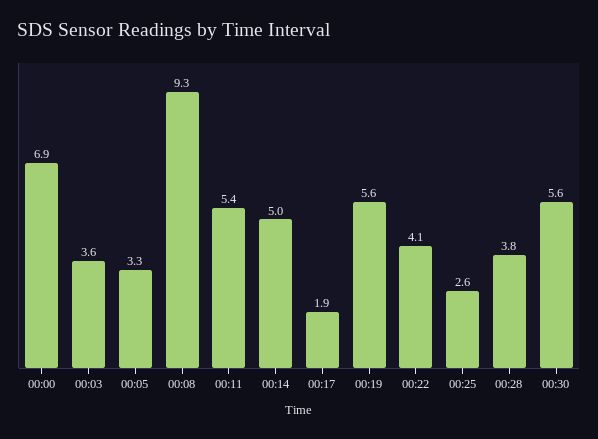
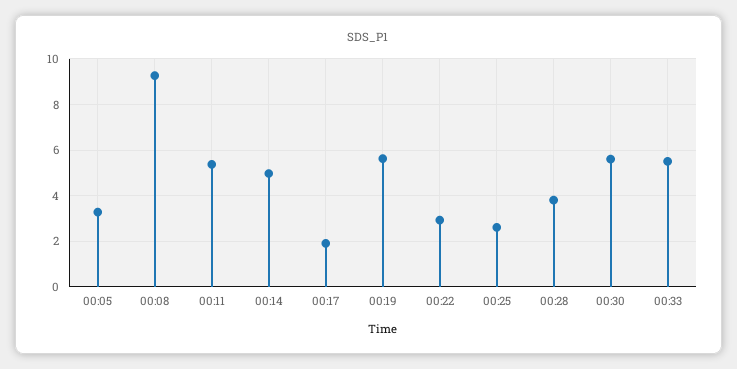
00:00: 6.9 -> none
00:03: 3.6 -> none
00:22: 4.1 -> 3
00:33: none -> 5.5

